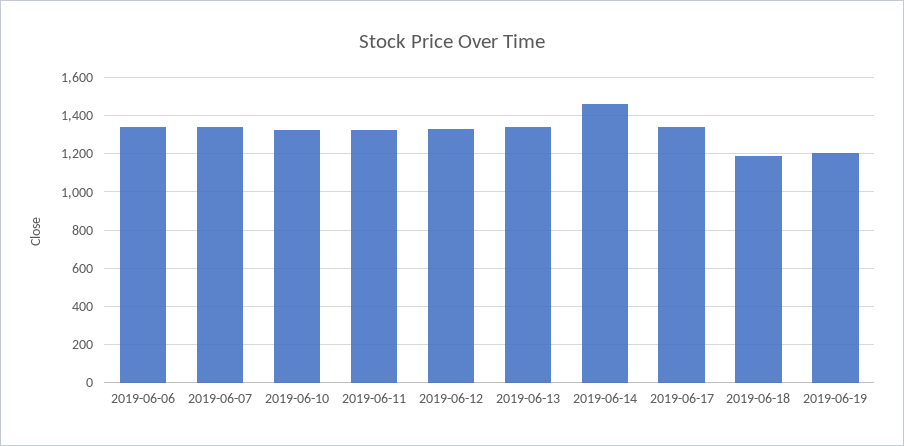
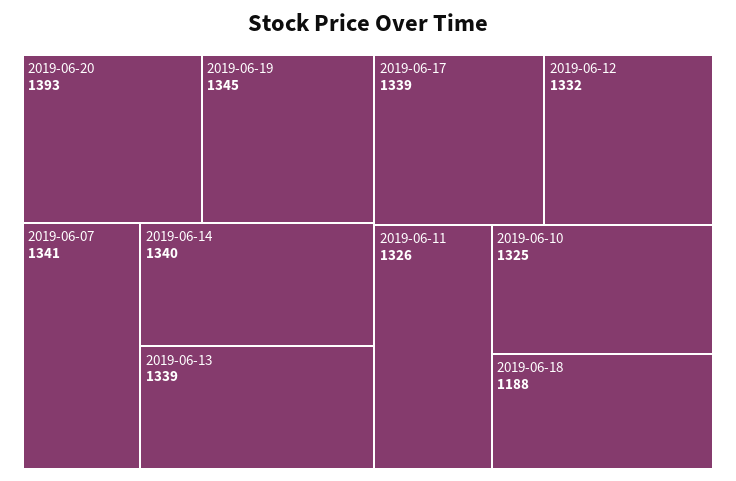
2019-06-06: 1350 -> none
2019-06-14: 1450 -> 1340
2019-06-19: 1200 -> 1345
2019-06-20: none -> 1393

